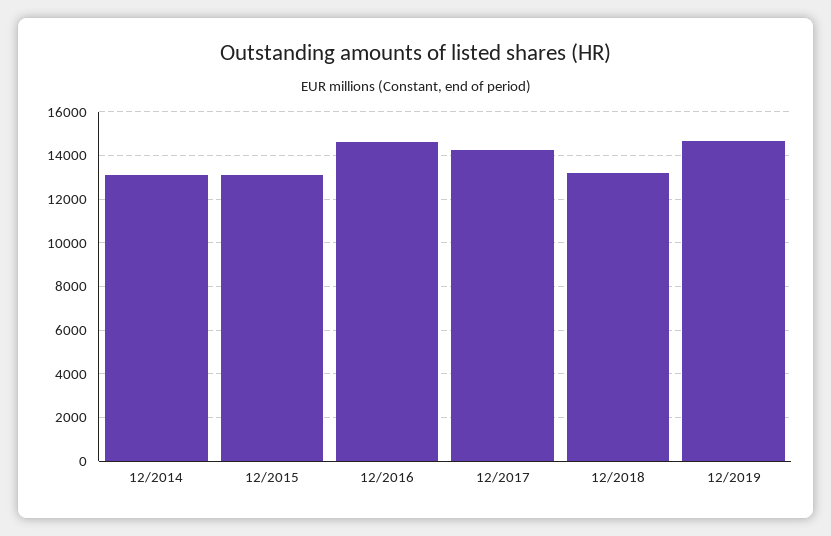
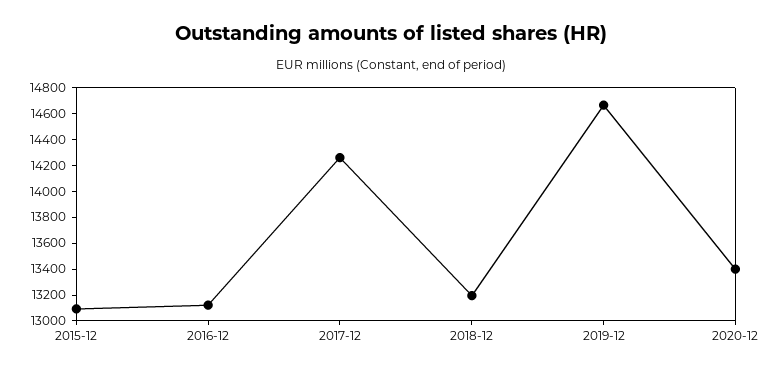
12/2014: 13000 -> none
12/2016: 14500 -> 13100
2020-12: none -> 13400

